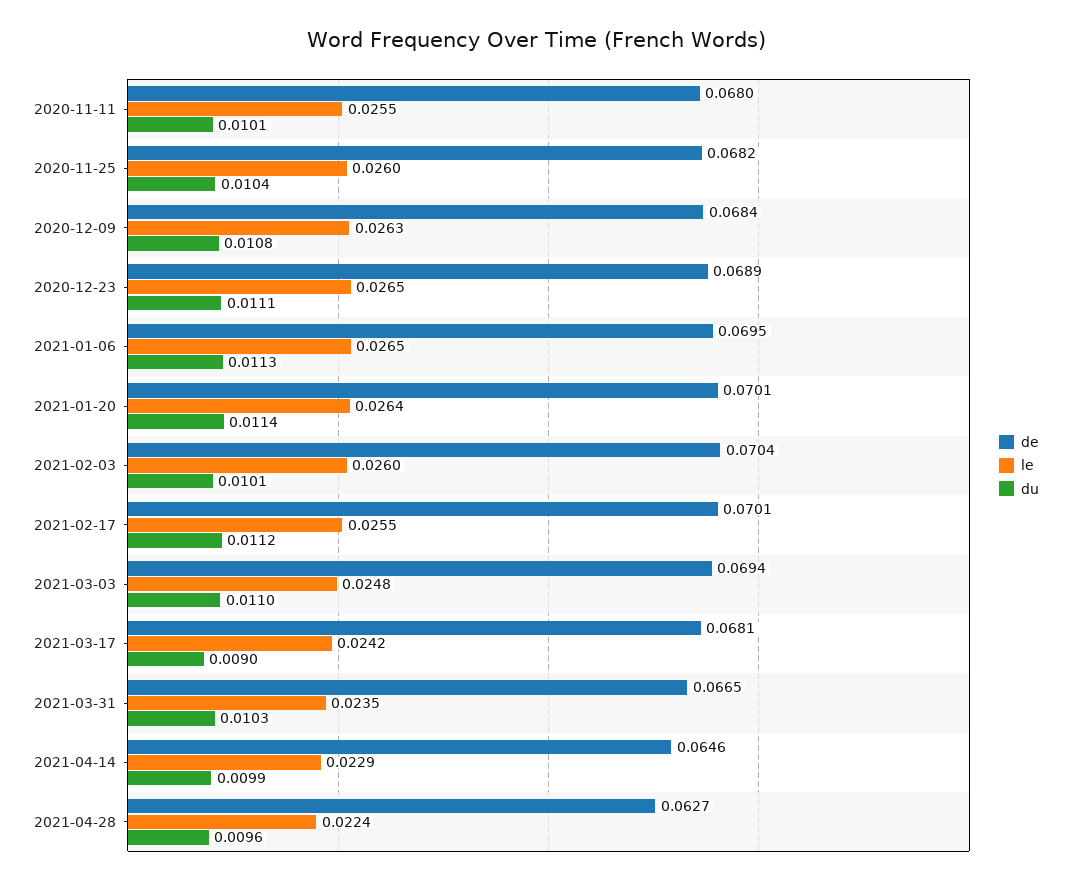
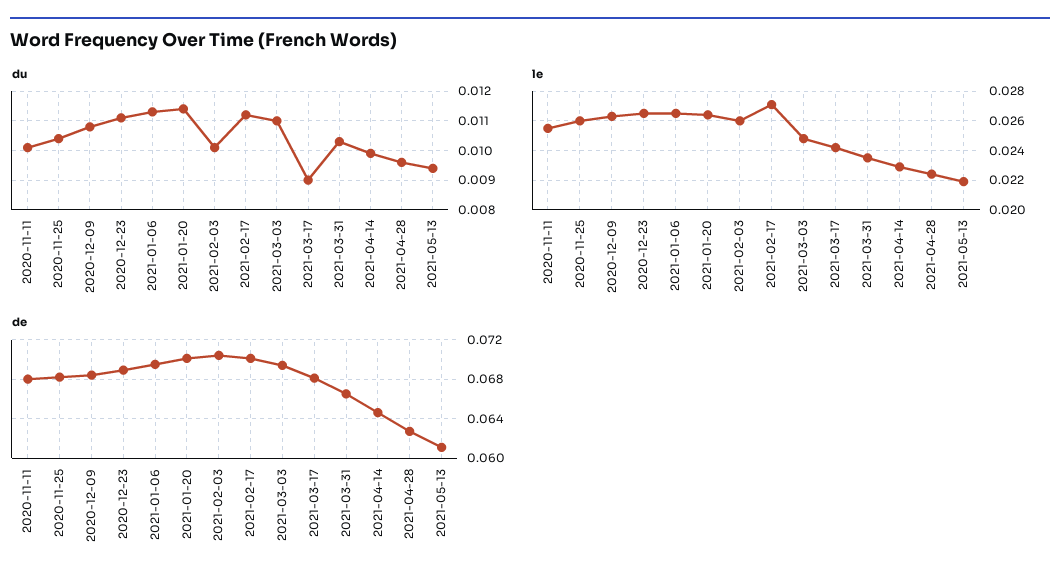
le, 2021-02-17: 0.0255 -> 0.027
du, 2021-05-13: none -> 0.0095
le, 2021-05-13: none -> 0.022
de, 2021-05-13: none -> 0.061

